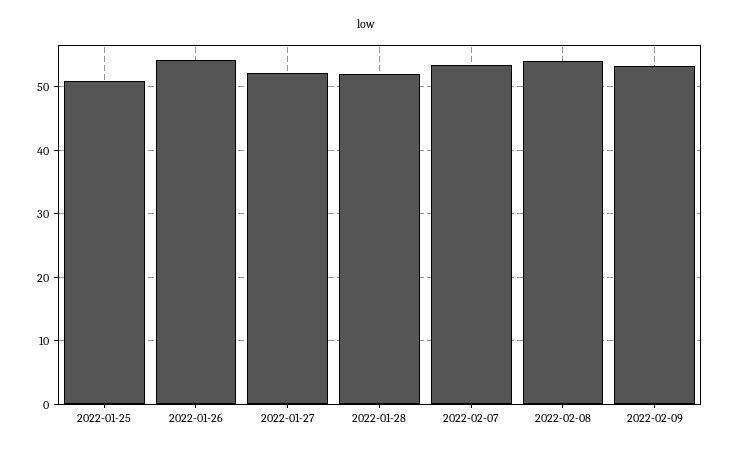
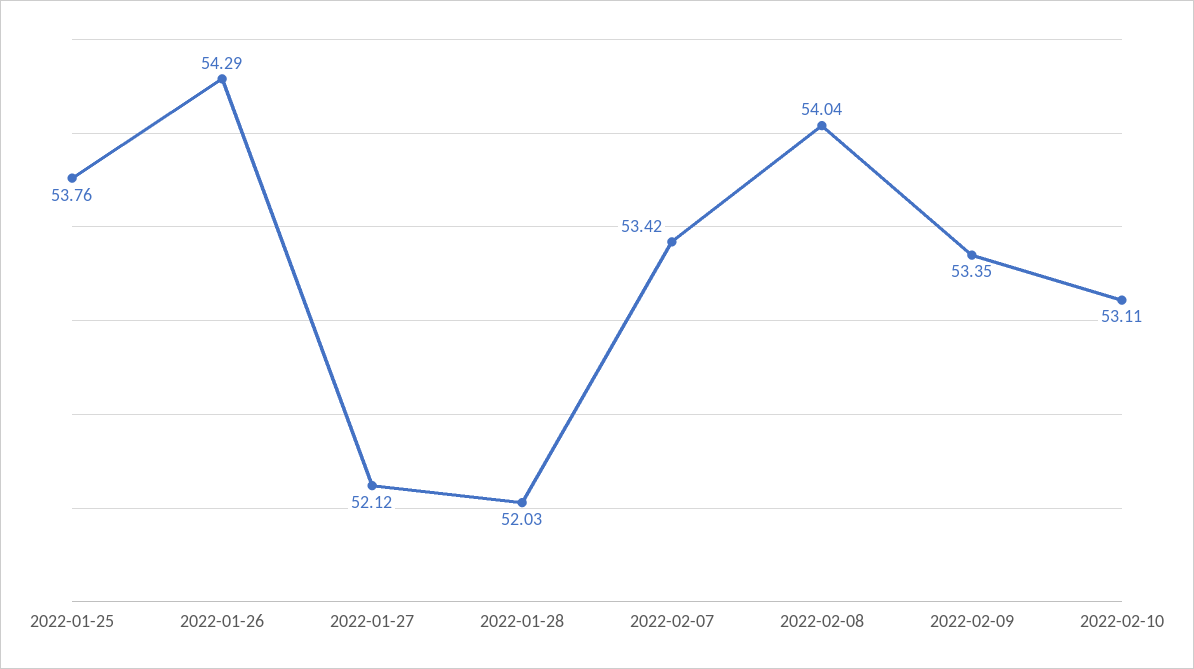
2022-01-25: 51 -> 53.76
2022-02-10: none -> 53.11

